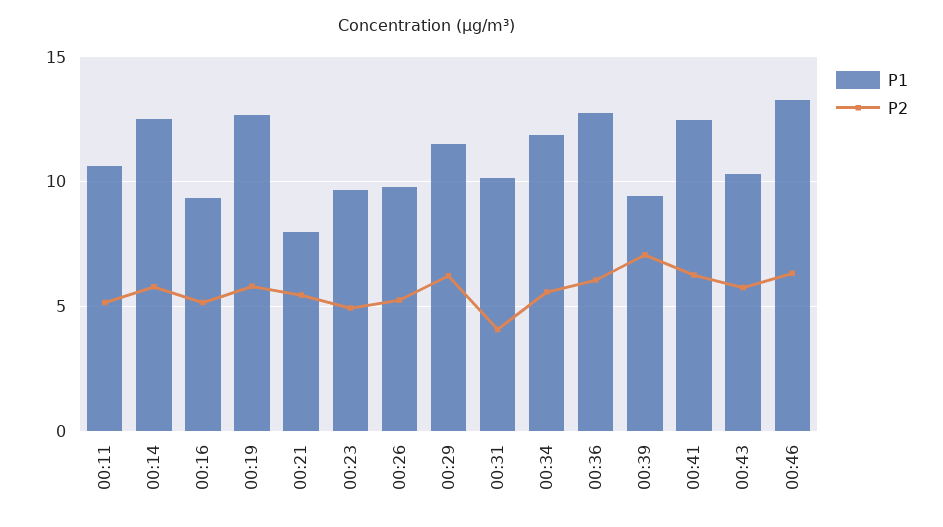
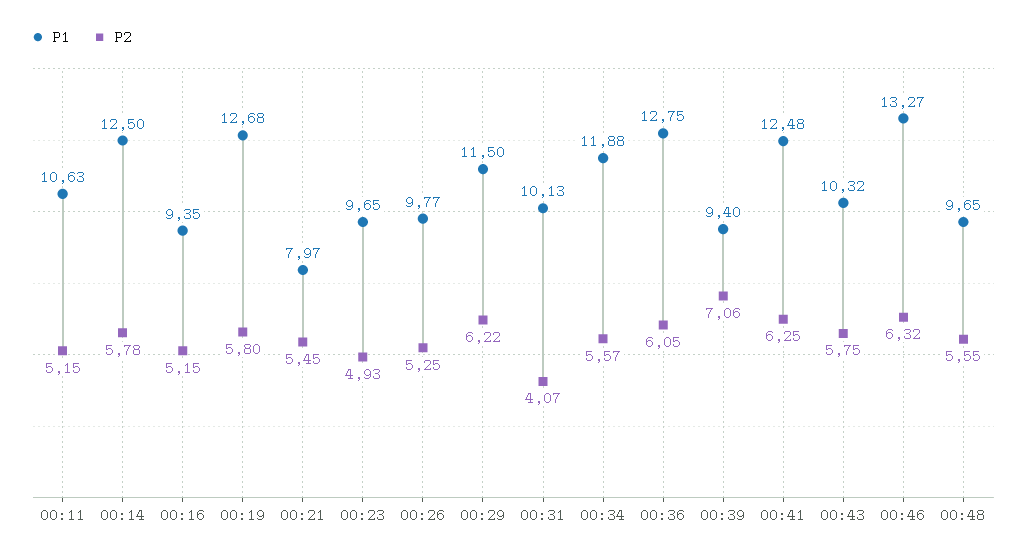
P1, 00:48: none -> 9.65
P2, 00:48: none -> 5.55

